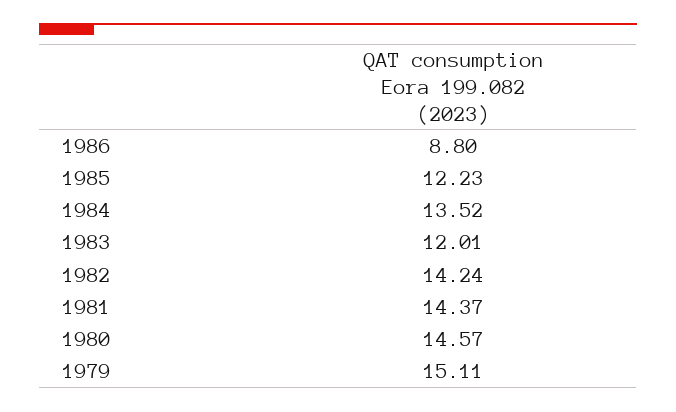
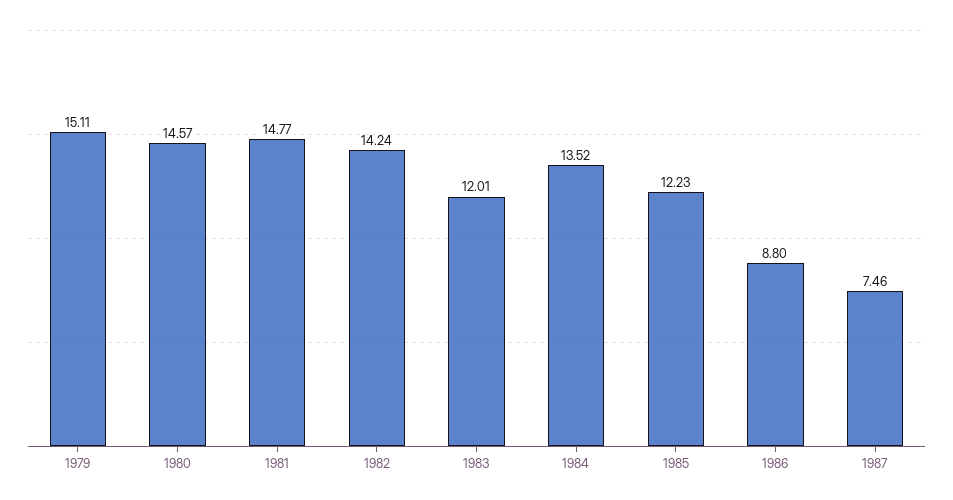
1981: 14.37 -> 14.77
1987: none -> 7.46

